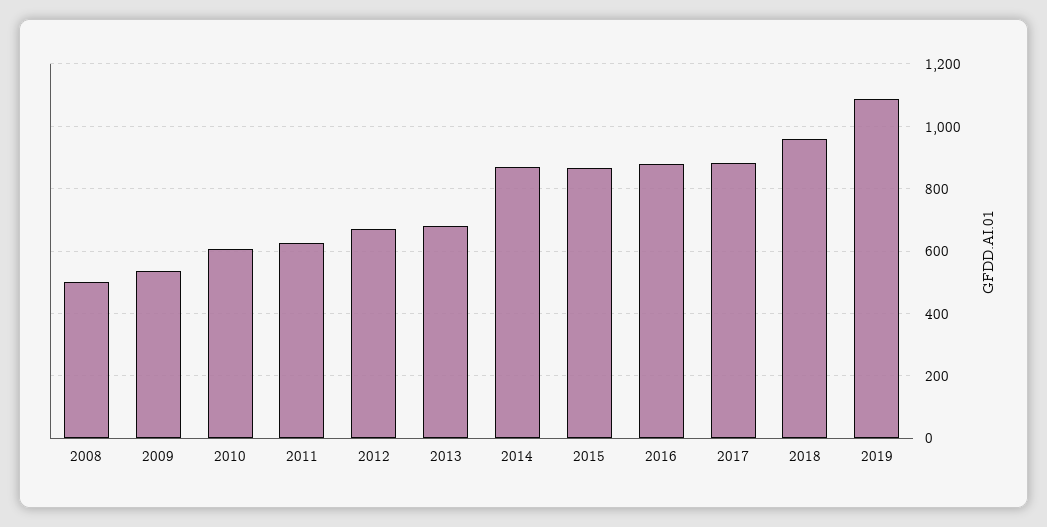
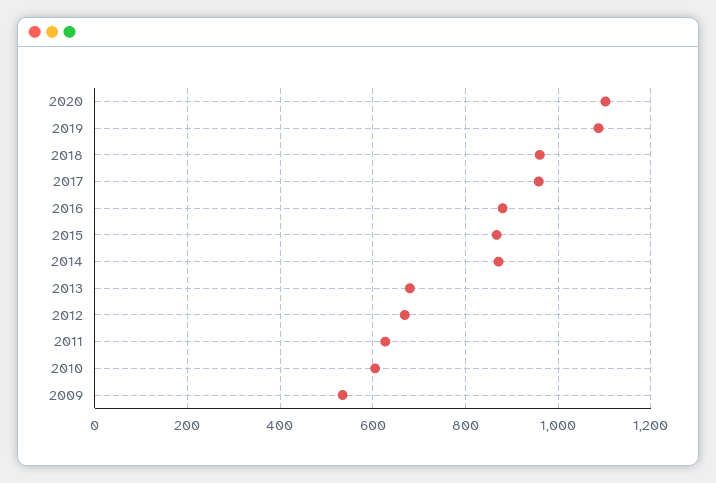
2008: 500 -> none
2017: 880 -> 960
2020: none -> 1100

